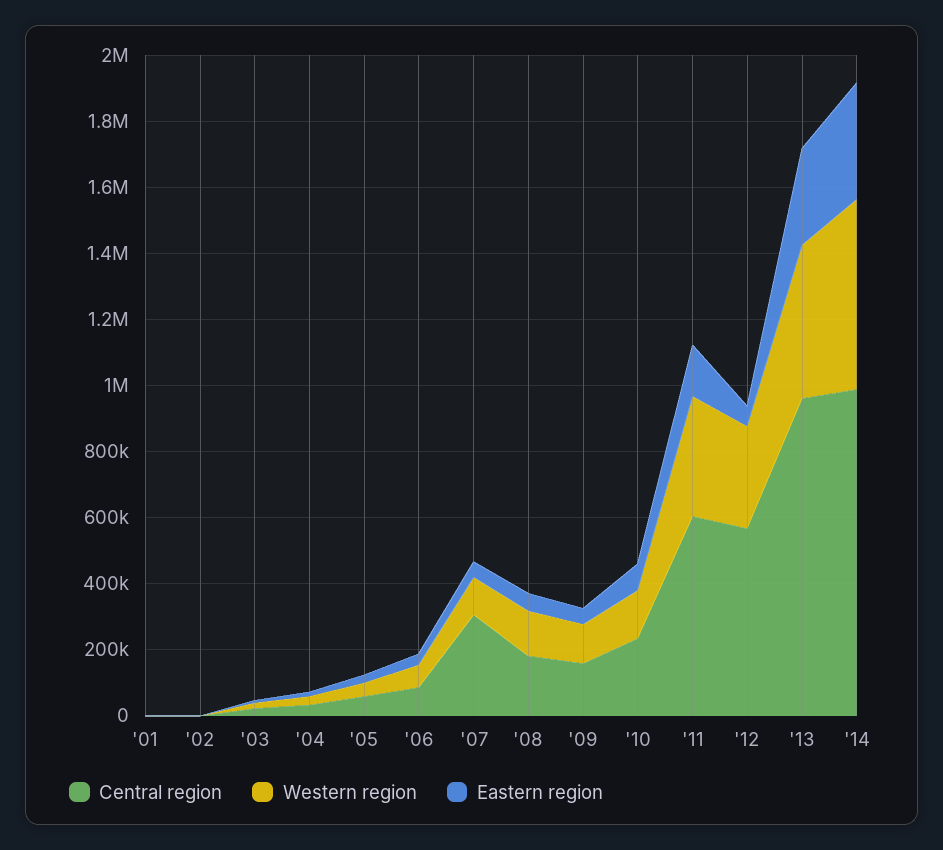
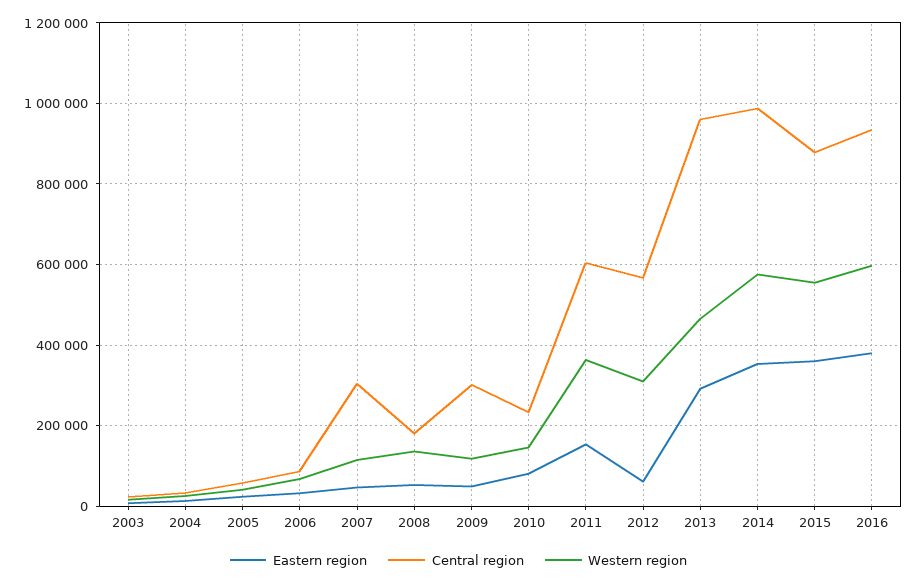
Central region, '01: 0 -> none
Western region, '01: 0 -> none
Eastern region, '01: 0 -> none
Central region, '02: 0 -> none
Western region, '02: 0 -> none
Eastern region, '02: 0 -> none
Central region, '09: 150000 -> 300000
Eastern region, 2015: none -> 360000
Central region, 2015: none -> 880000
Western region, 2015: none -> 560000
Eastern region, 2016: none -> 380000
Central region, 2016: none -> 940000
Western region, 2016: none -> 600000

